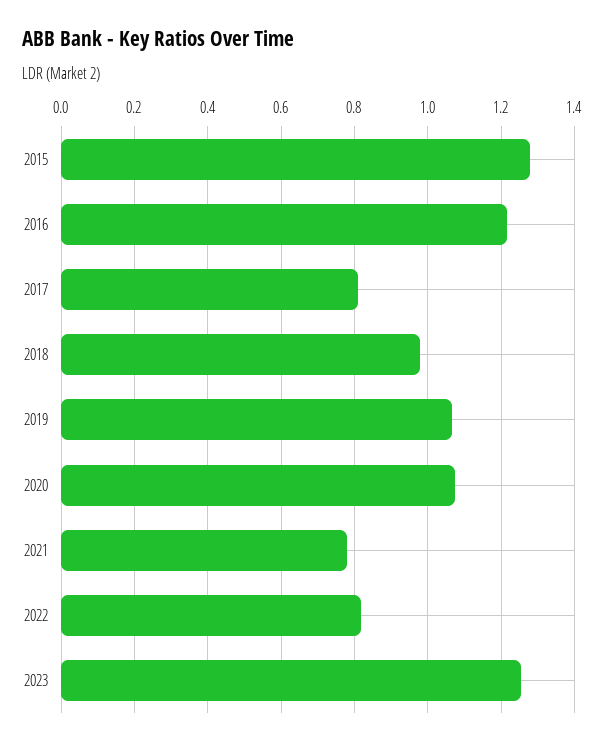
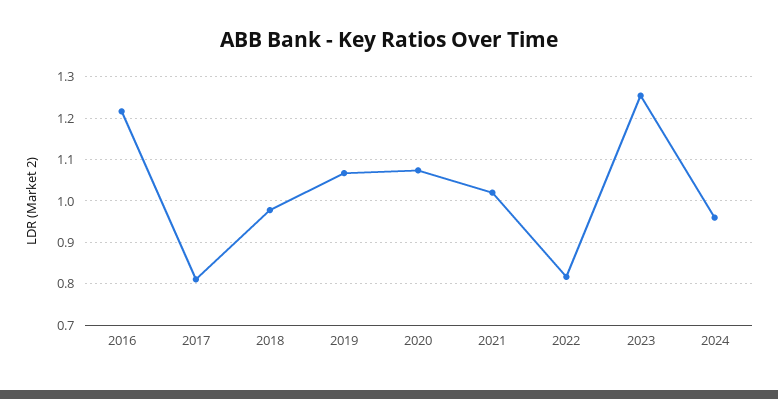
2015: 1.28 -> none
2021: 0.78 -> 1.02
2024: none -> 0.96

